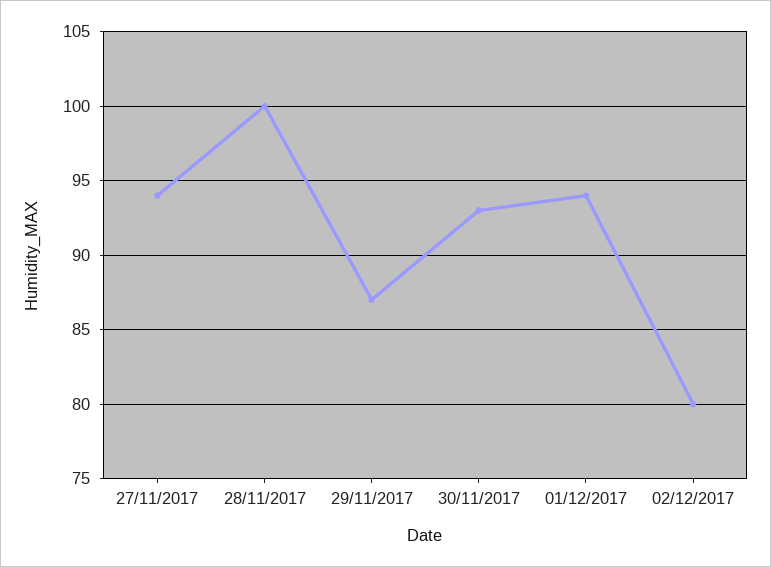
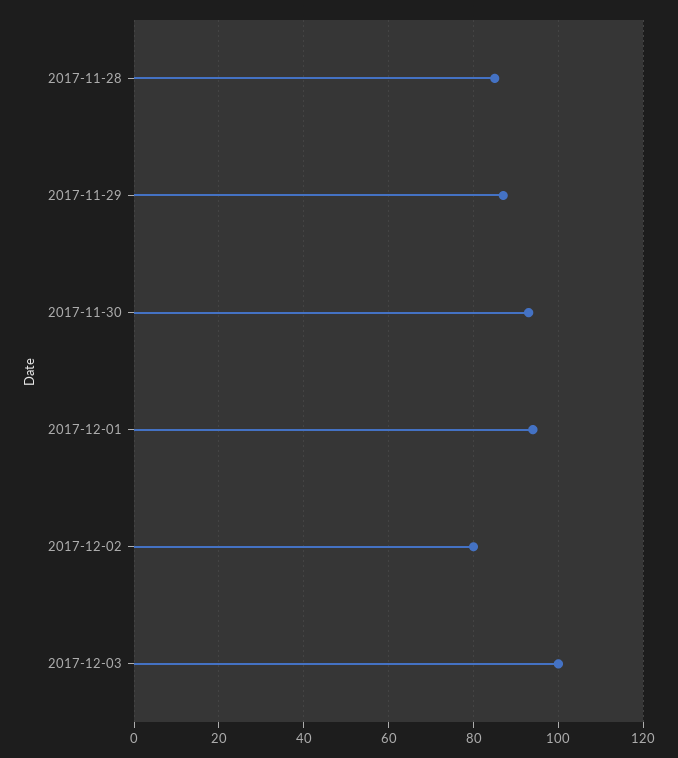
27/11/2017: 94 -> none
28/11/2017: 100 -> 85
2017-12-03: none -> 100

